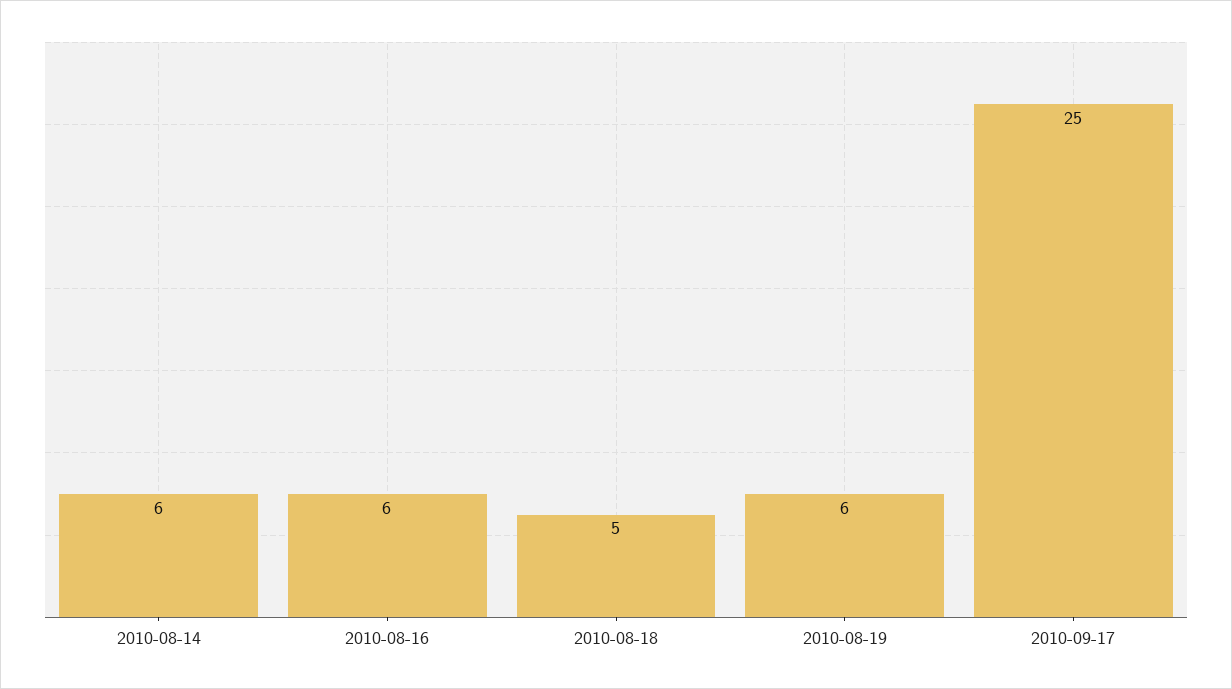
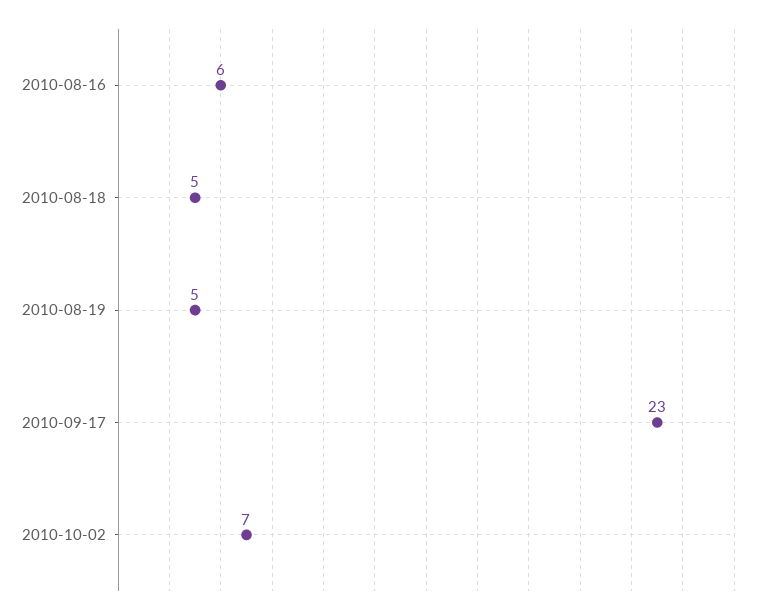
2010-08-14: 6 -> none
2010-08-19: 6 -> 5
2010-09-17: 25 -> 23
2010-10-02: none -> 7

